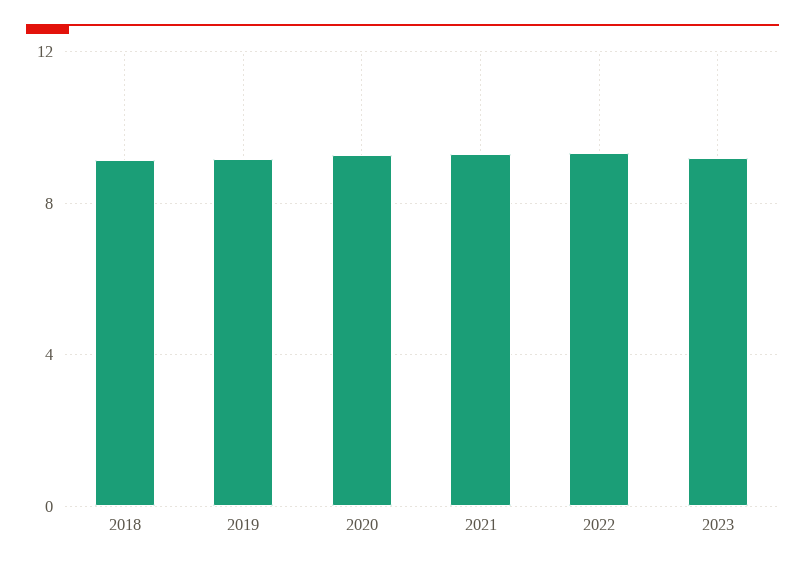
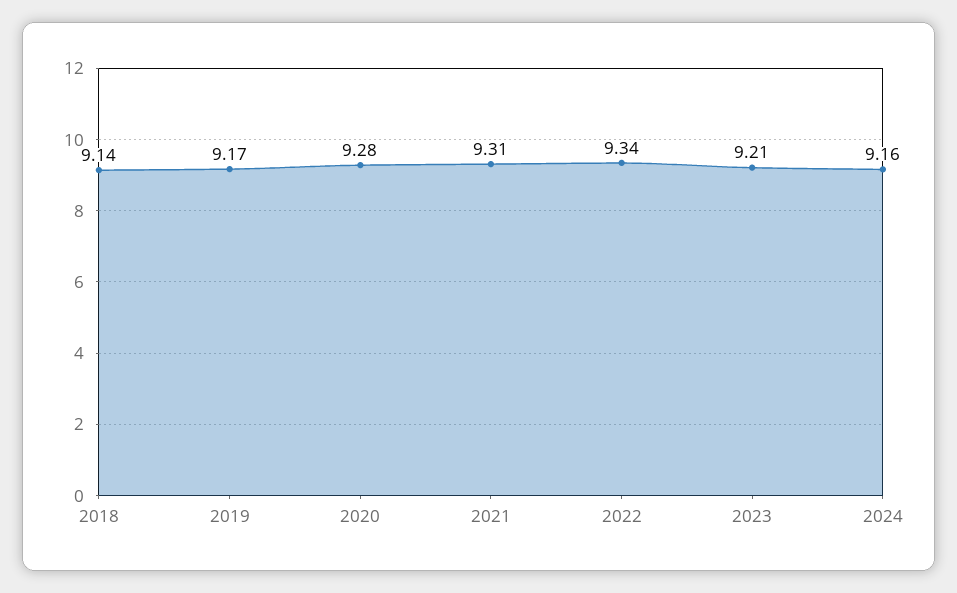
2024: none -> 9.16

